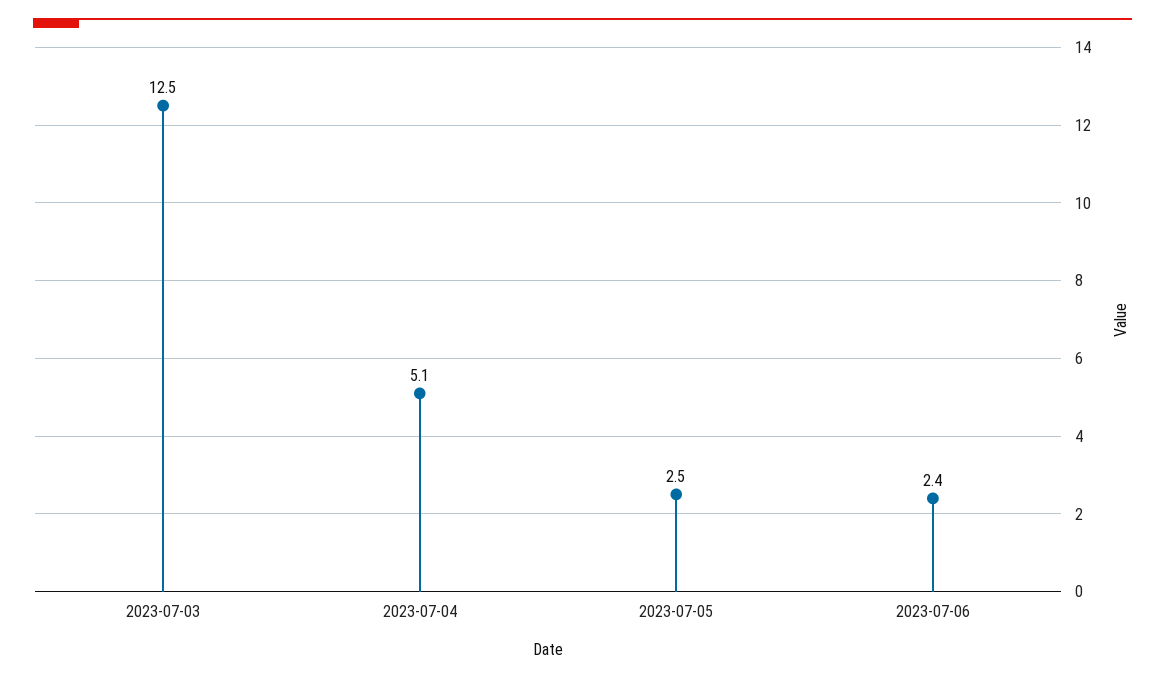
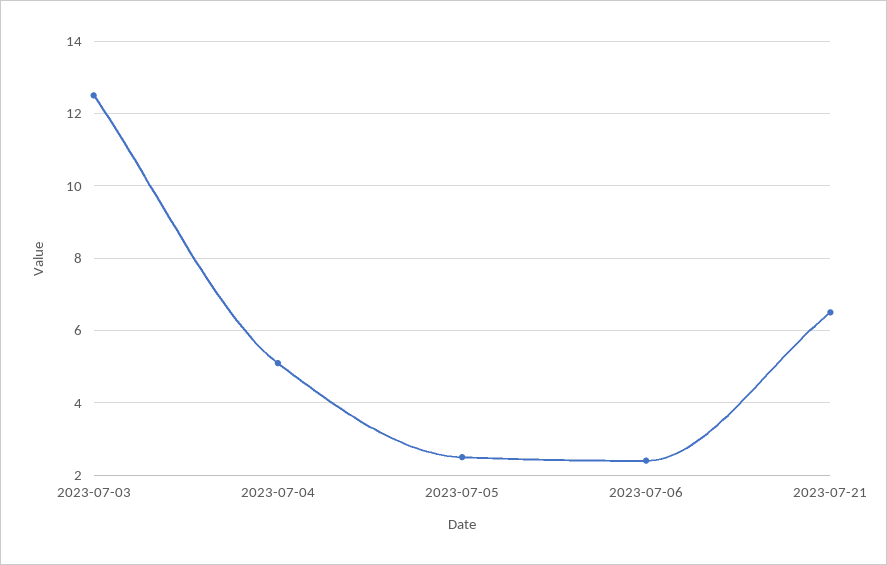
2023-07-21: none -> 6.5

